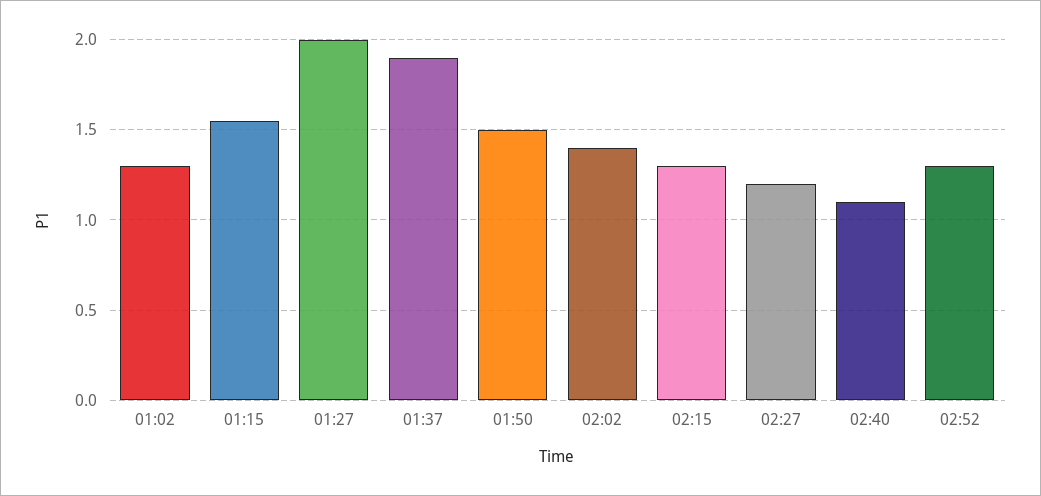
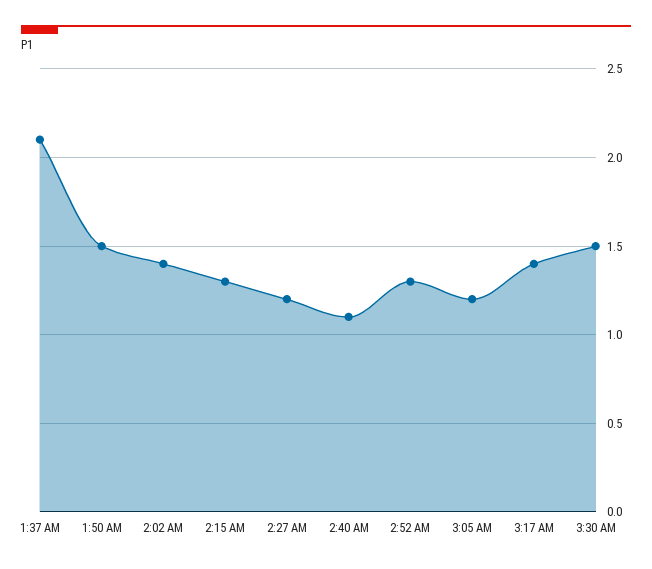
01:02: 1.3 -> none
01:15: 1.55 -> none
01:27: 2 -> none
01:37: 1.9 -> 2.1
3:05 AM: none -> 1.2
3:17 AM: none -> 1.4
3:30 AM: none -> 1.5

